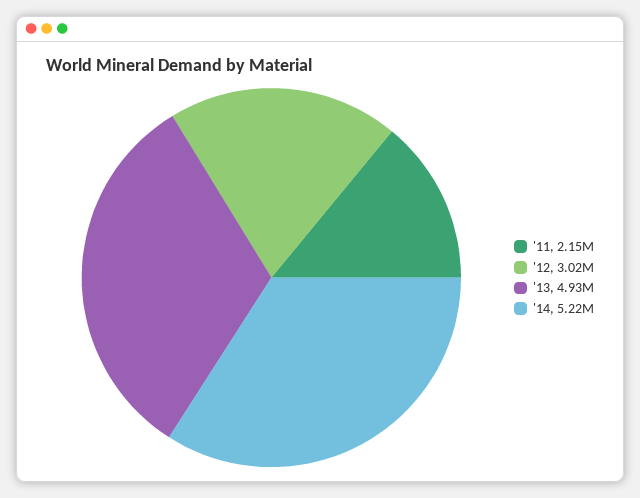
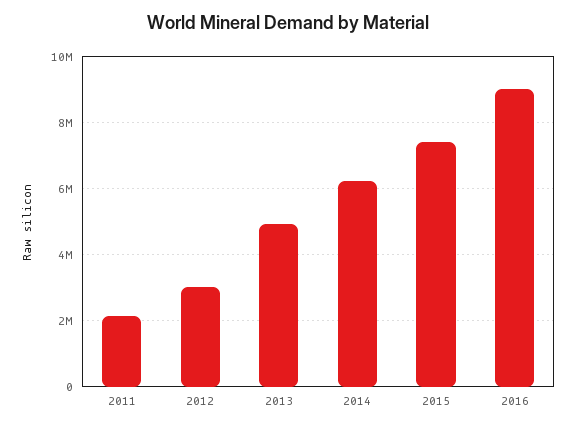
'14: 5220000 -> 6200000
2015: none -> 7400000
2016: none -> 9000000

